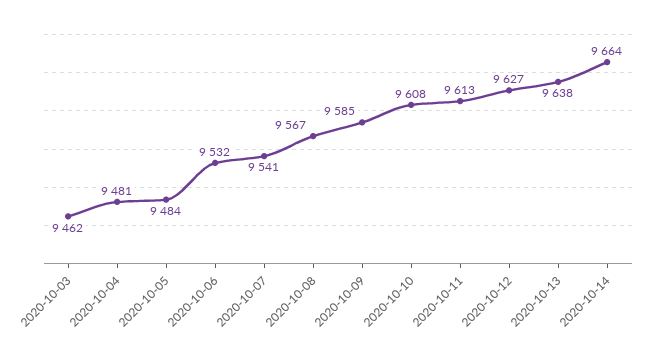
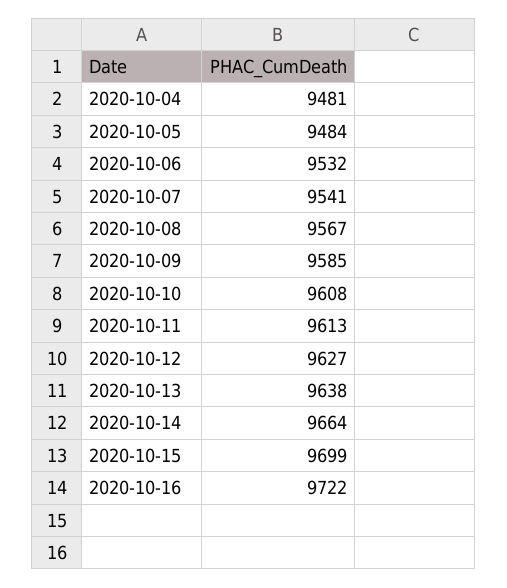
2020-10-03: 9462 -> none
2020-10-15: none -> 9699
2020-10-16: none -> 9722

